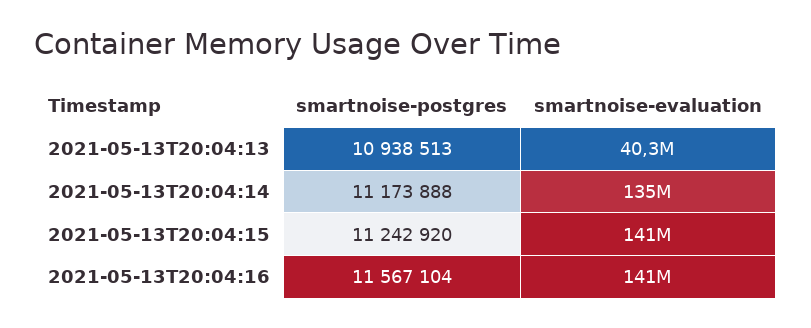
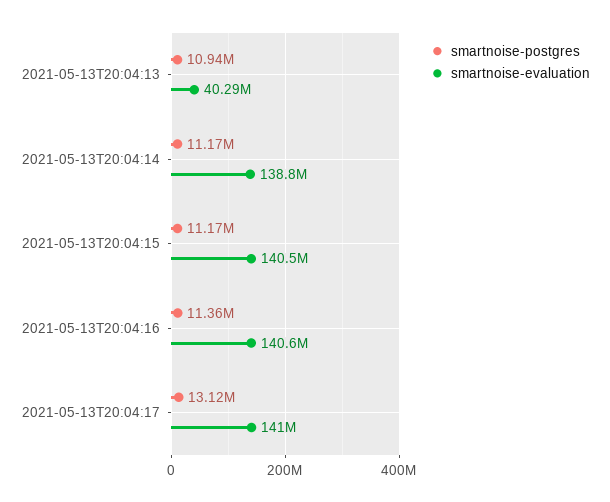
smartnoise-evaluation, 2021-05-13T20:04:14: 135000000 -> 138800000
smartnoise-postgres, 2021-05-13T20:04:15: 11242920 -> 11170000
smartnoise-postgres, 2021-05-13T20:04:16: 11567104 -> 11360000
smartnoise-postgres, 2021-05-13T20:04:17: none -> 13120000
smartnoise-evaluation, 2021-05-13T20:04:17: none -> 141000000

